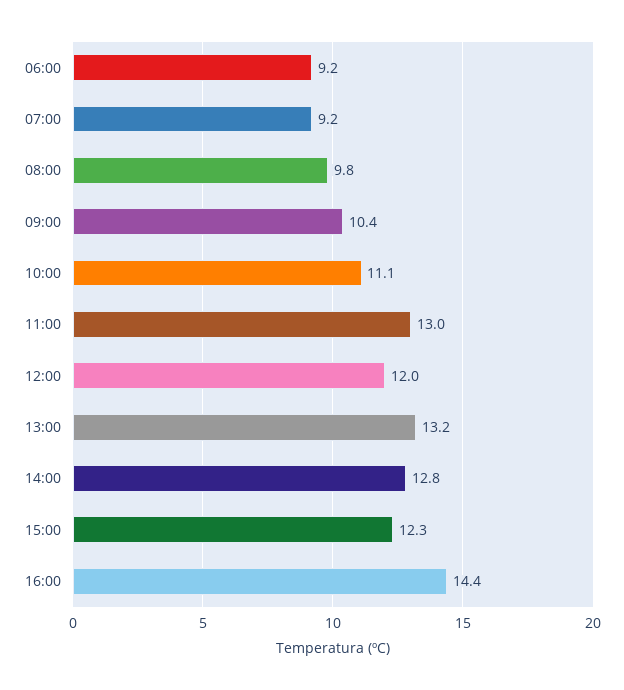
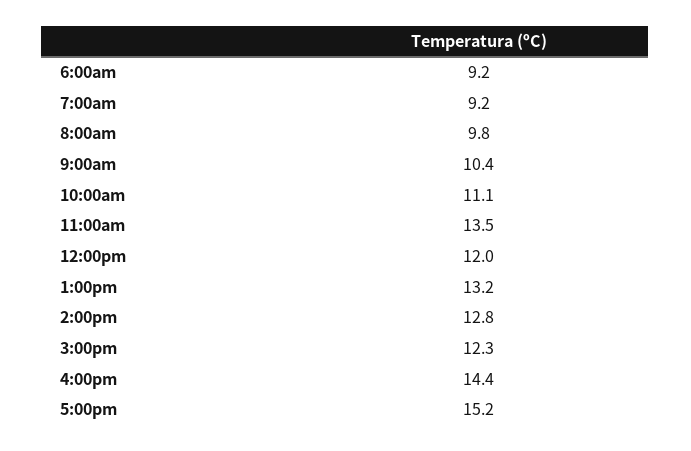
11:00: 13 -> 13.5
5:00pm: none -> 15.2

